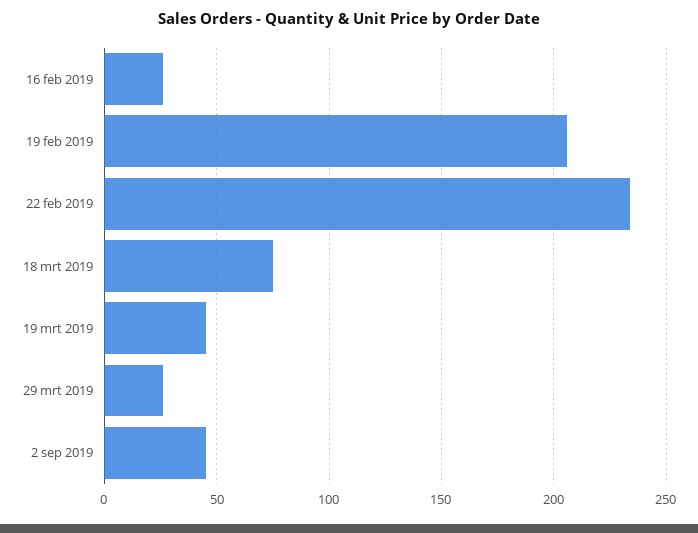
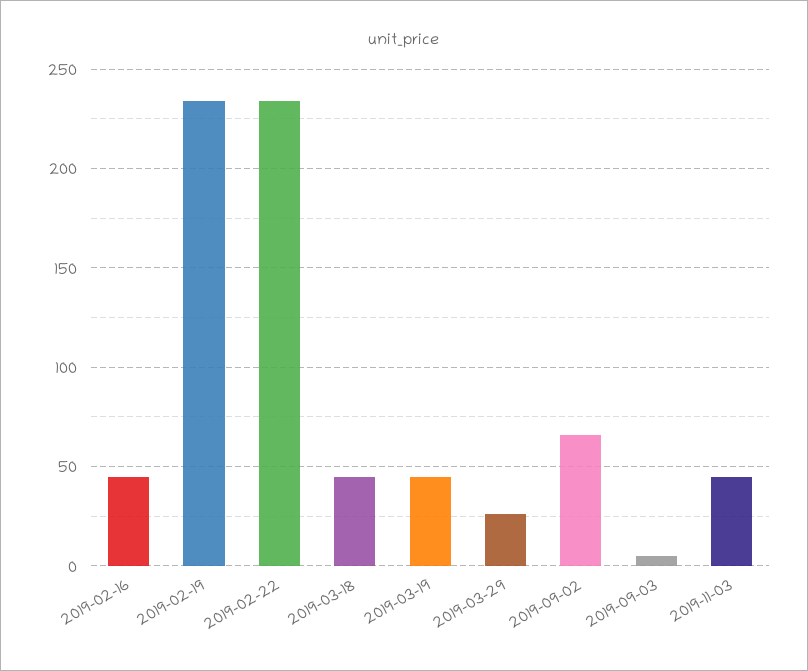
16 feb 2019: 25 -> 45
19 feb 2019: 205 -> 235
18 mrt 2019: 75 -> 45
2 sep 2019: 45 -> 65
2019-09-03: none -> 5
2019-11-03: none -> 45

